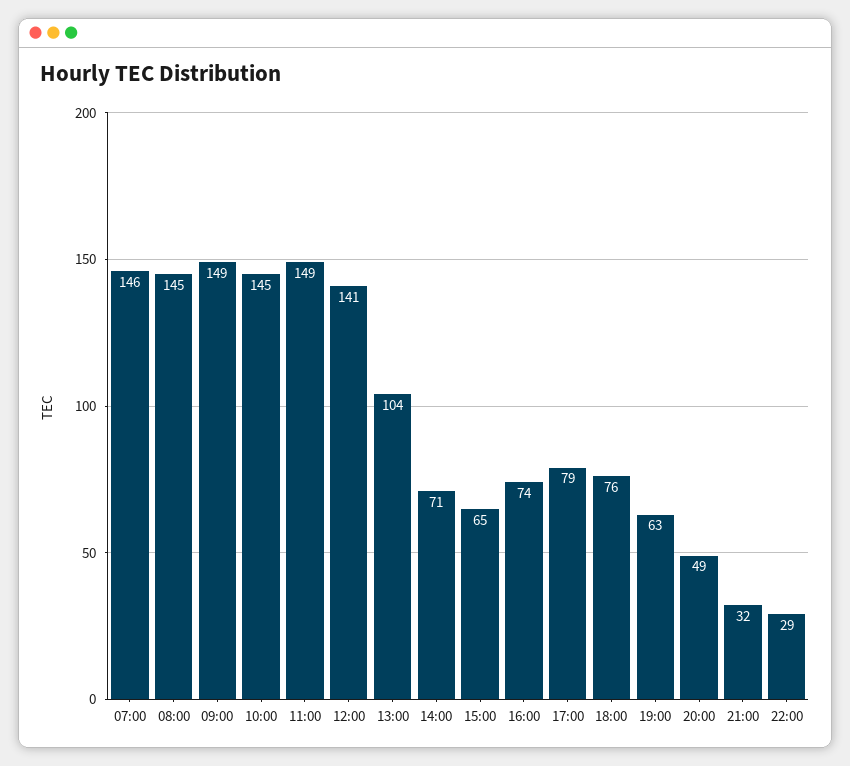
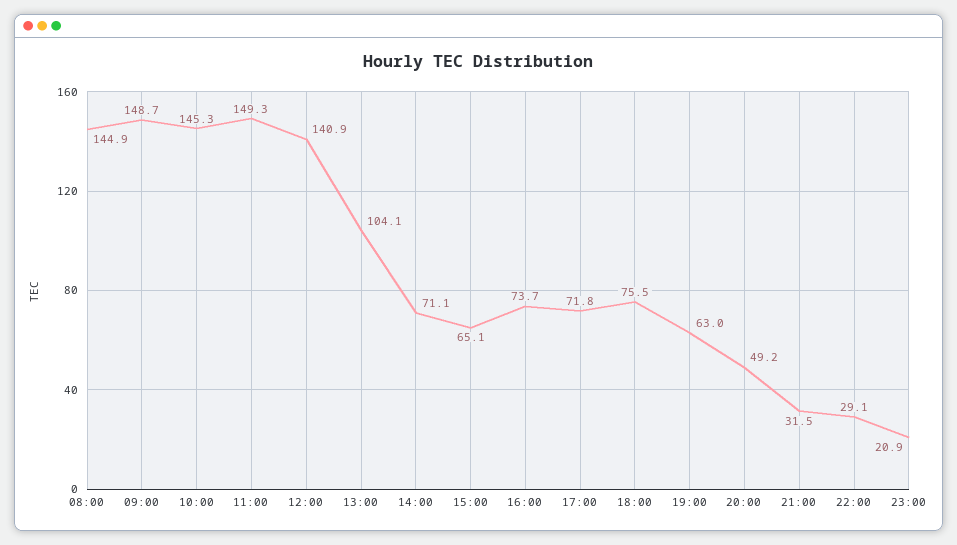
07:00: 146 -> none
17:00: 79 -> 71.8
23:00: none -> 20.9

